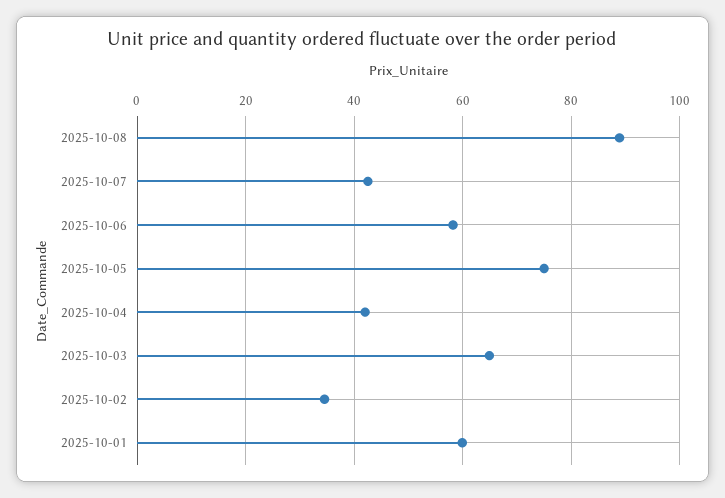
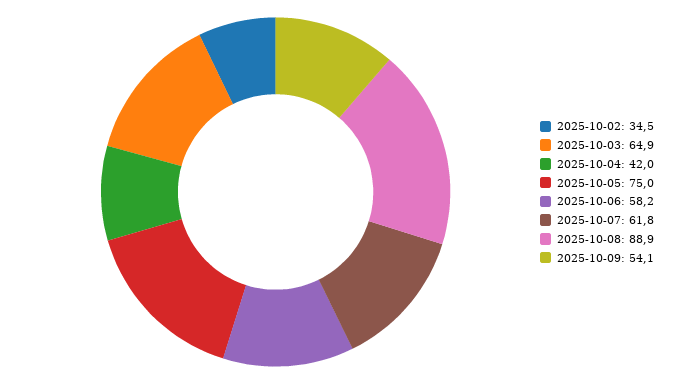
2025-10-07: 42 -> 61.8
2025-10-01: 60 -> none
2025-10-09: none -> 54.1

